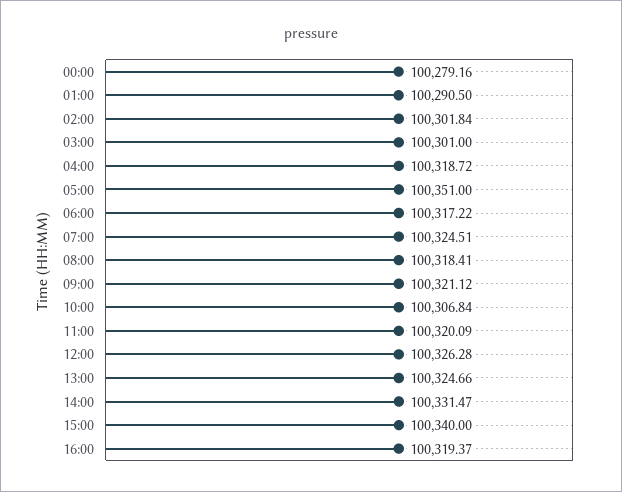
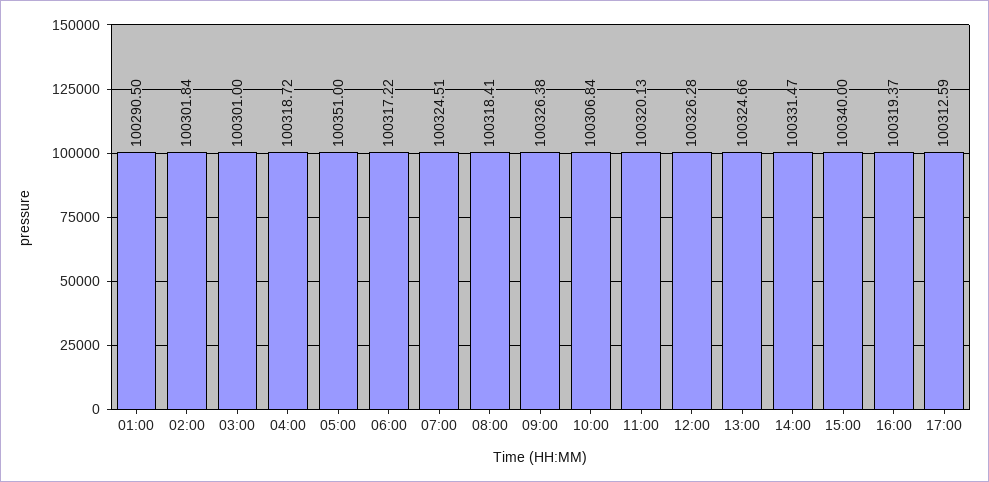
00:00: 100279.16 -> none
09:00: 100321.12 -> 100326.38
11:00: 100320.09 -> 100320.13
17:00: none -> 100312.59

